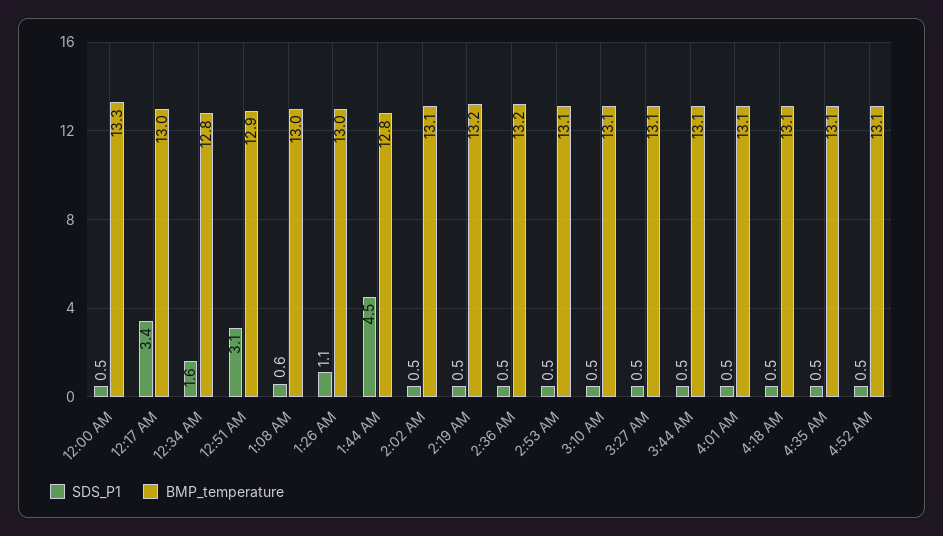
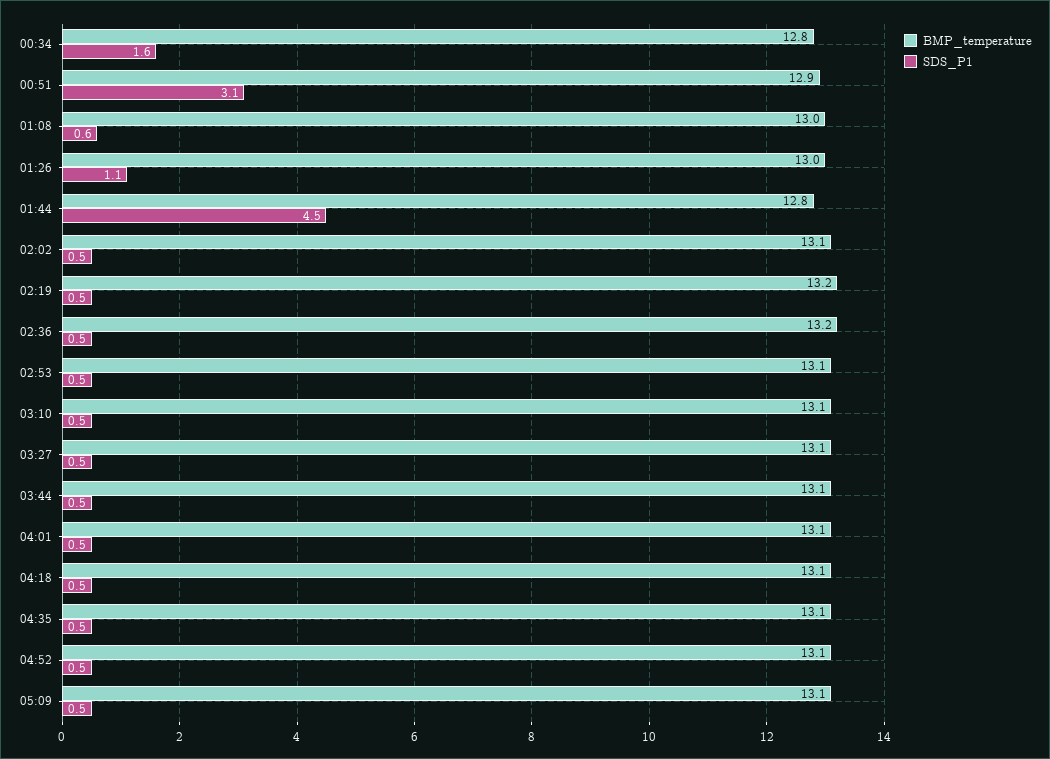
SDS_P1, 12:00 AM: 0.5 -> none
BMP_temperature, 12:00 AM: 13.3 -> none
SDS_P1, 12:17 AM: 3.4 -> none
BMP_temperature, 12:17 AM: 13 -> none
BMP_temperature, 05:09: none -> 13.1
SDS_P1, 05:09: none -> 0.5

